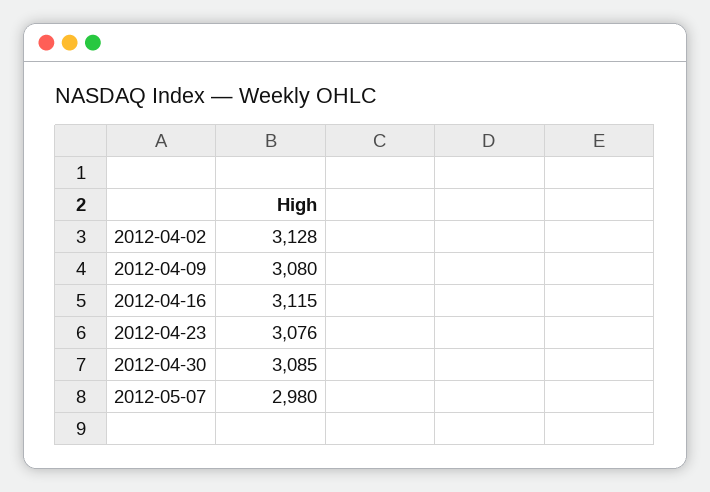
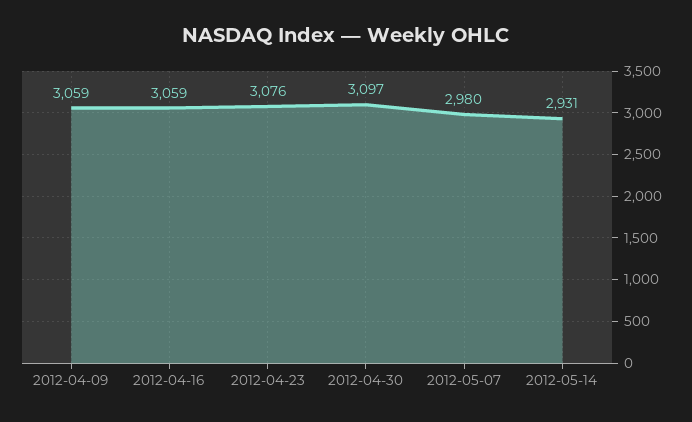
2012-04-02: 3128 -> none
2012-04-09: 3080 -> 3059
2012-04-16: 3115 -> 3059
2012-04-30: 3085 -> 3097
2012-05-14: none -> 2931

